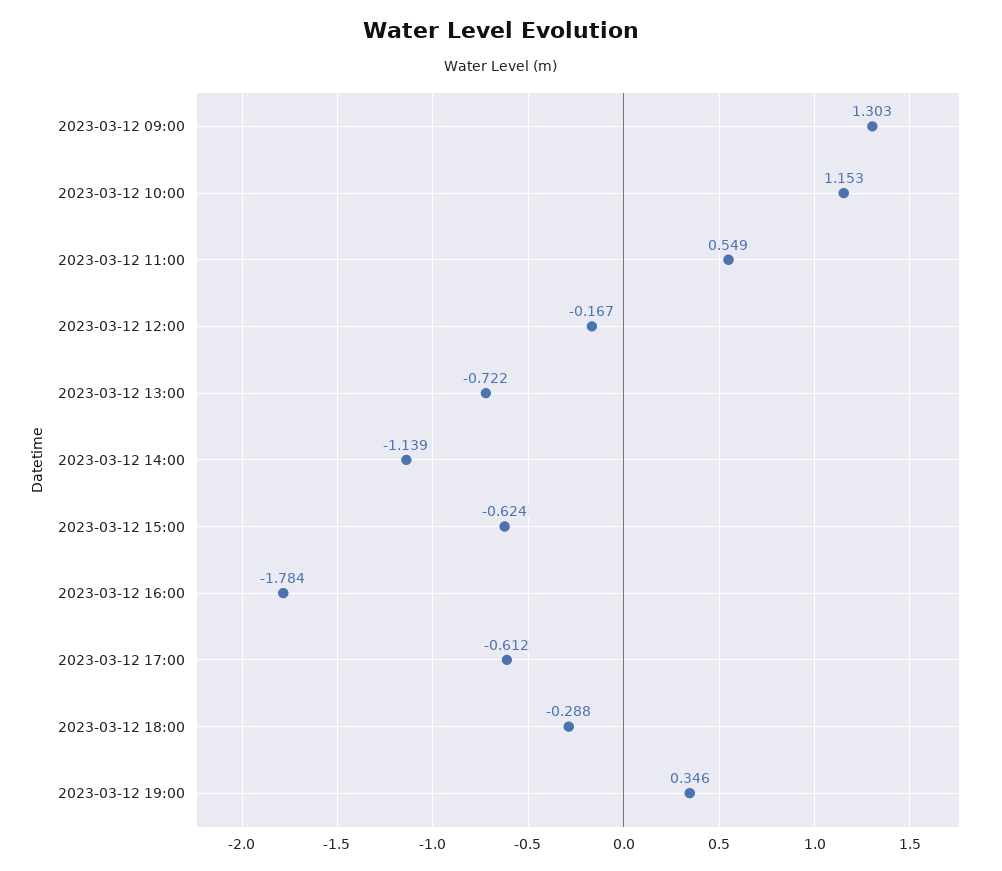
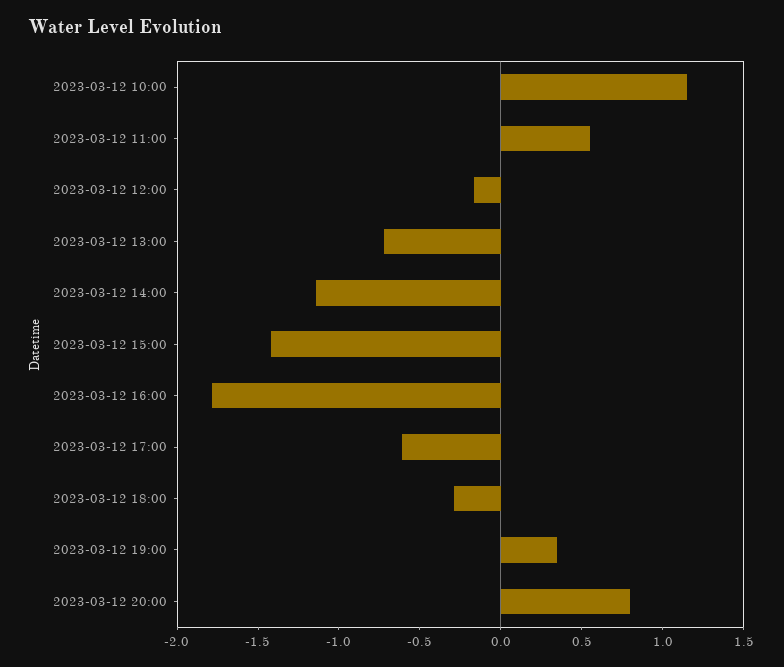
2023-03-12 09:00: 1.303 -> none
2023-03-12 15:00: -0.624 -> -1.4
2023-03-12 20:00: none -> 0.8

